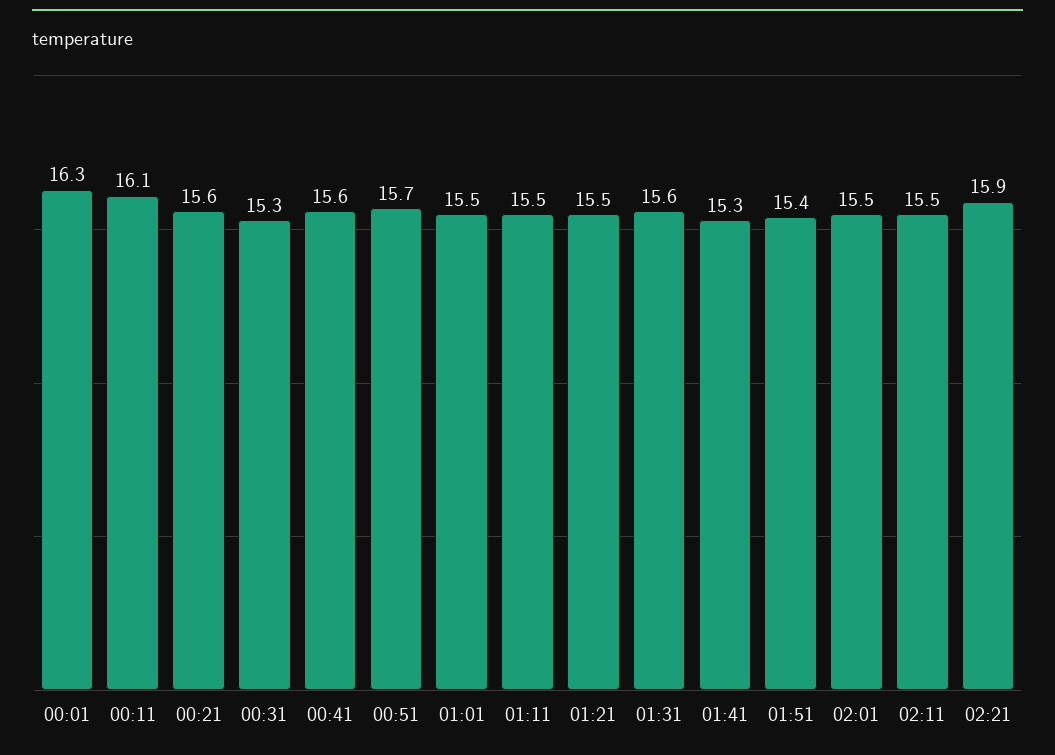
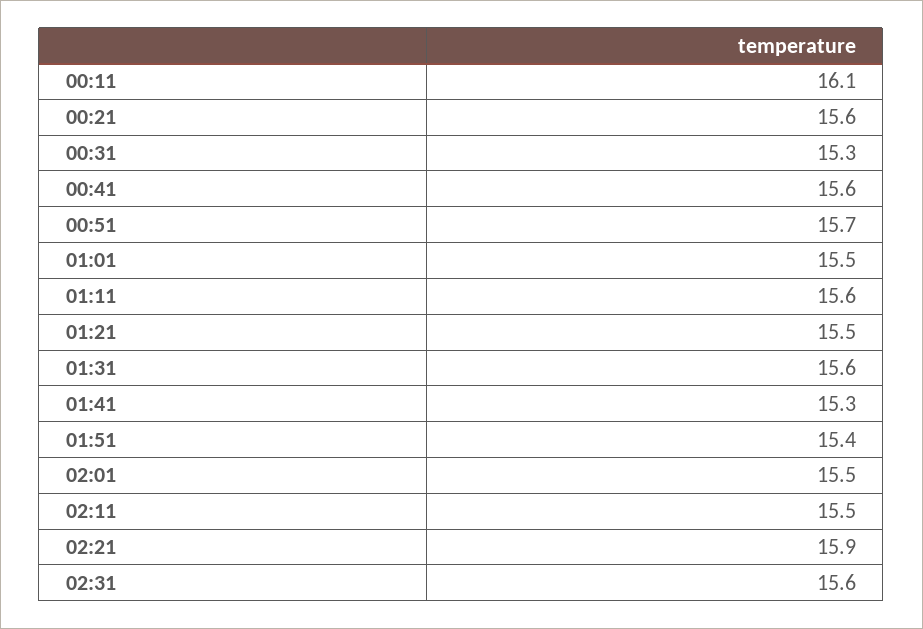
00:01: 16.3 -> none
01:11: 15.5 -> 15.6
02:31: none -> 15.6

